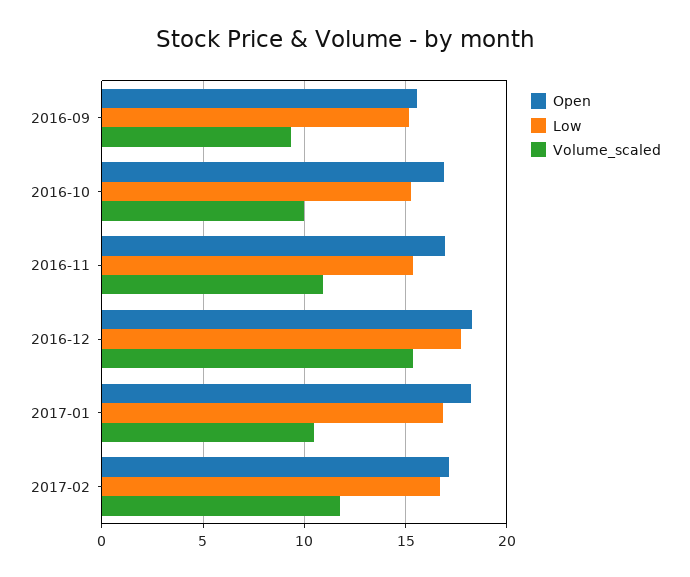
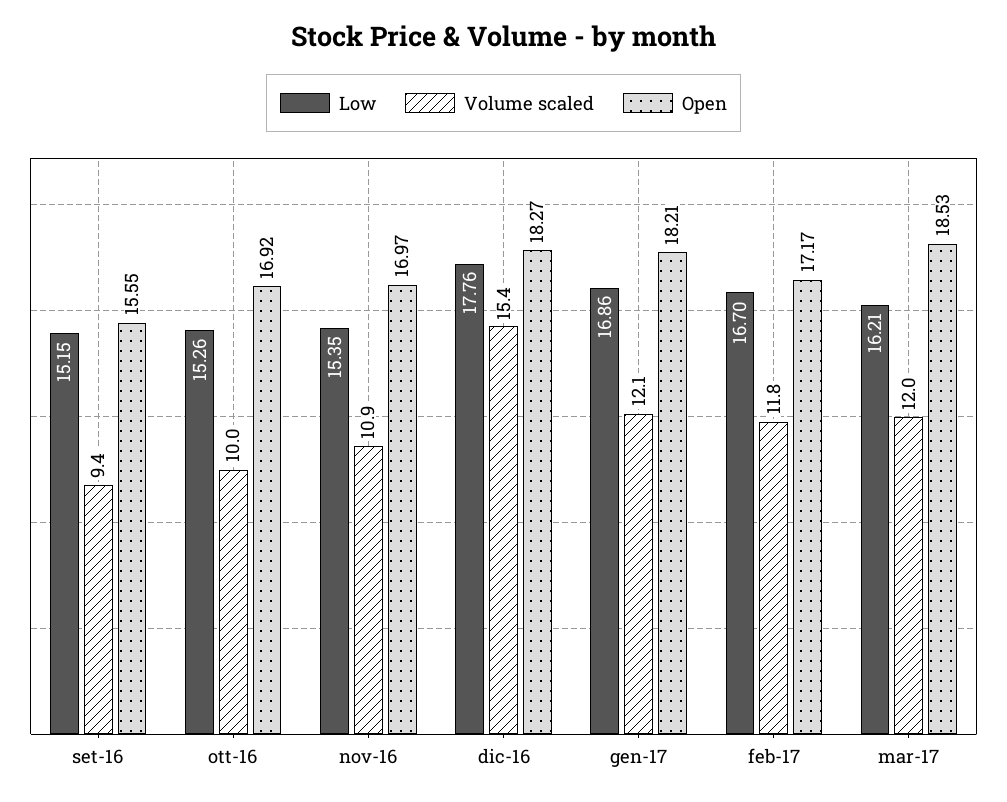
Volume_scaled, 2017-01: 10.5 -> 12.1
Low, mar-17: none -> 16.21
Volume_scaled, mar-17: none -> 12
Open, mar-17: none -> 18.53

